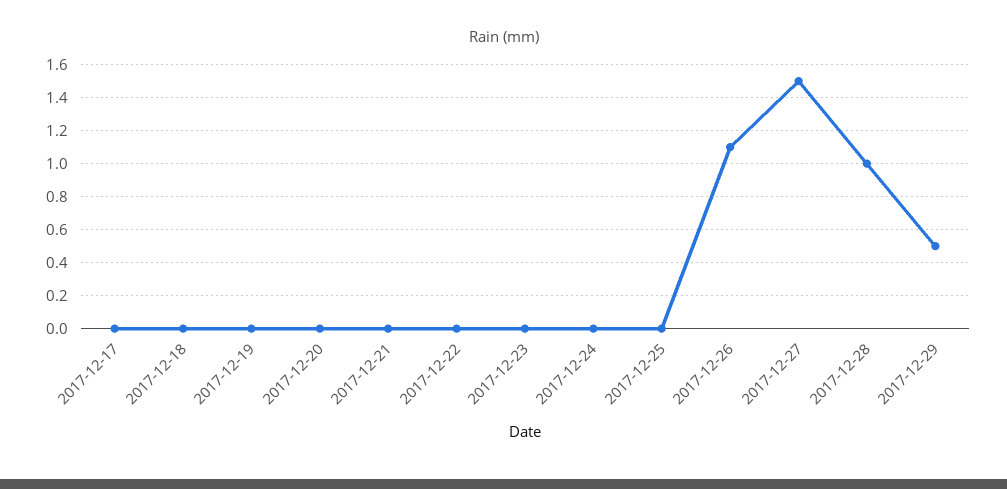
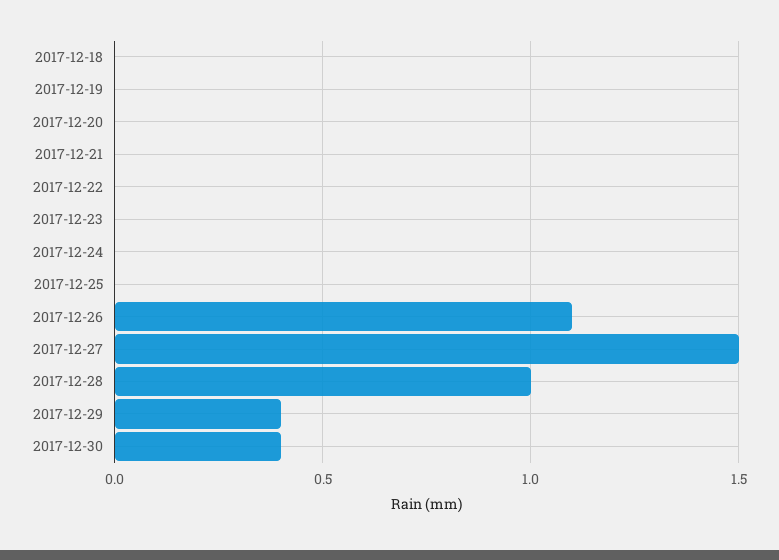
2017-12-17: 0 -> none
2017-12-29: 0.5 -> 0.4
2017-12-30: none -> 0.4

